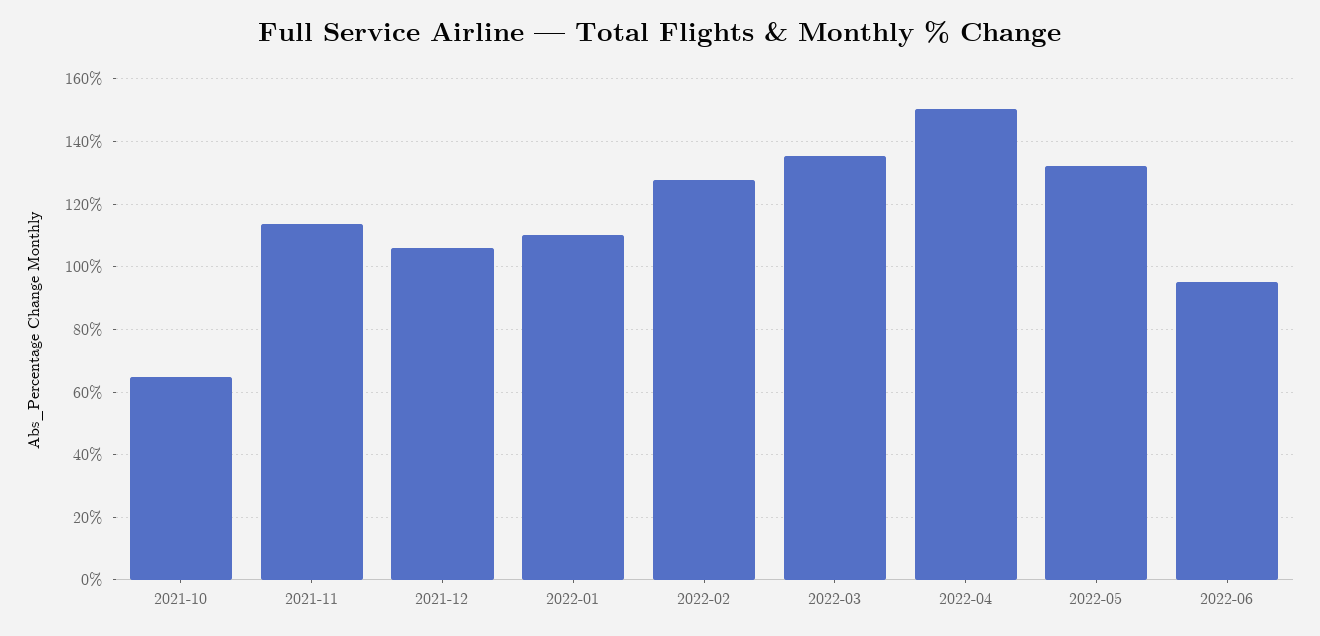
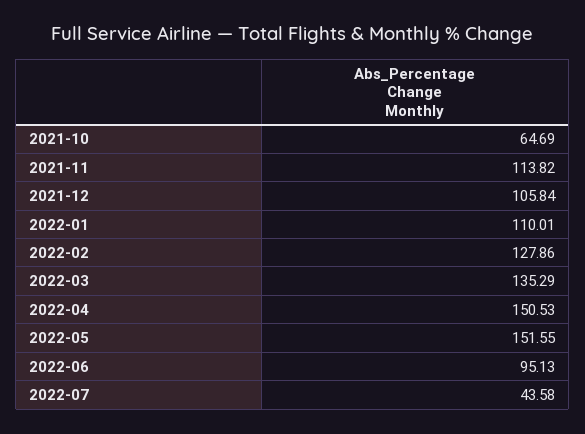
2022-05: 132 -> 151.55
2022-07: none -> 43.58

